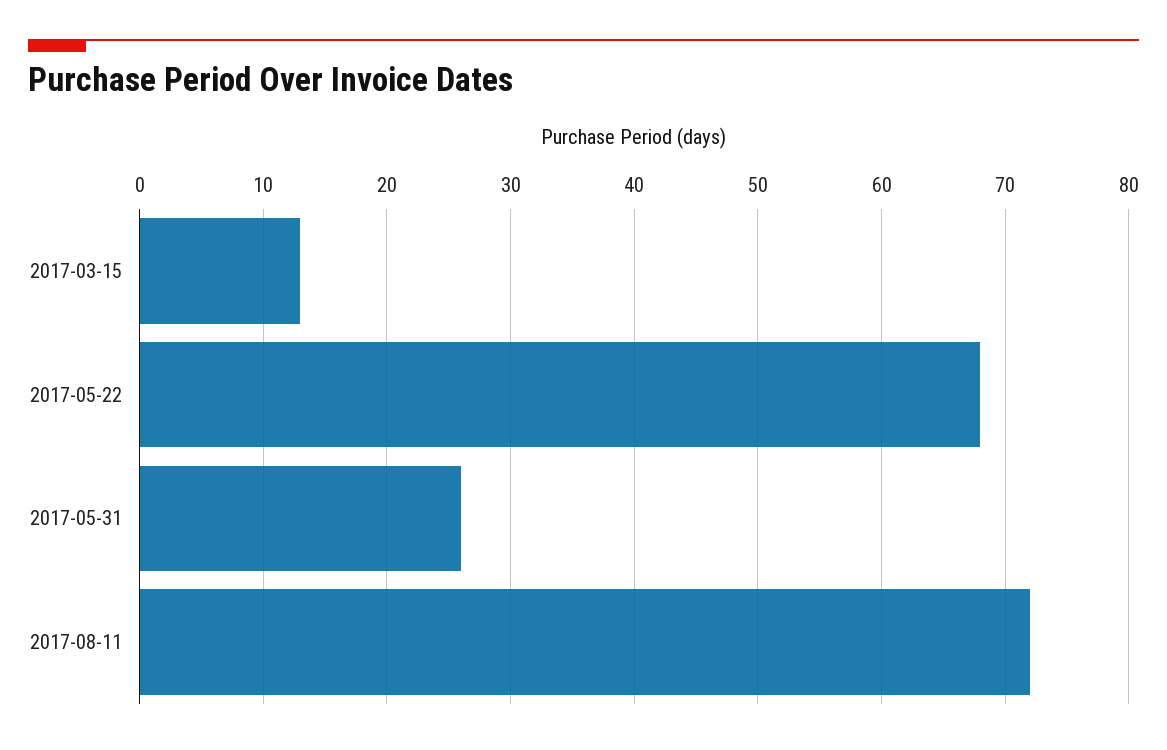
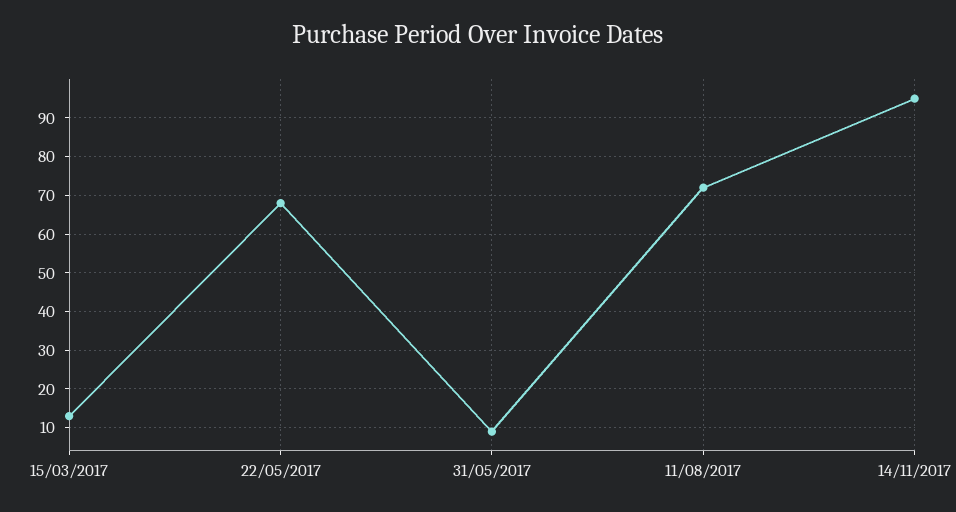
2017-05-31: 26 -> 10
14/11/2017: none -> 95

